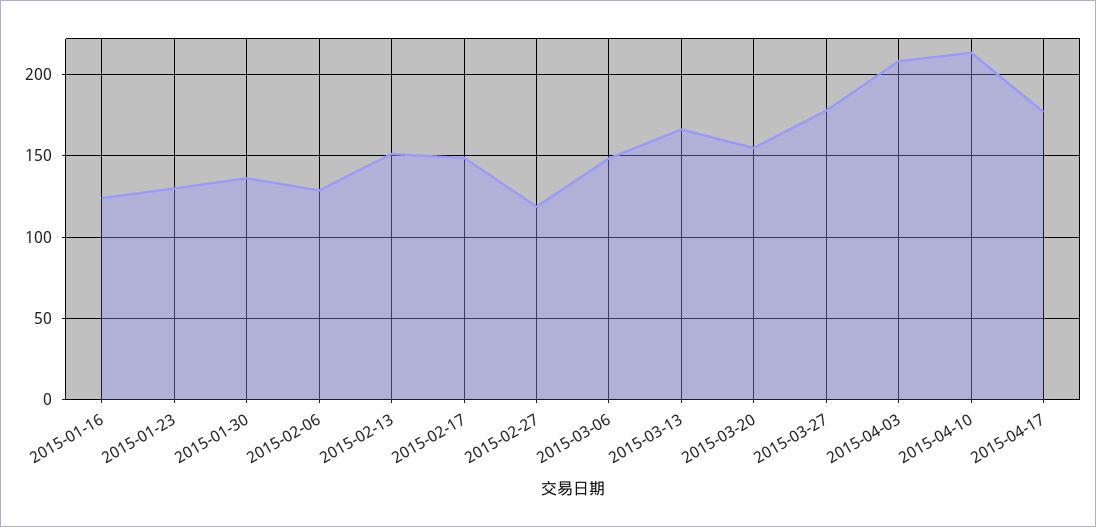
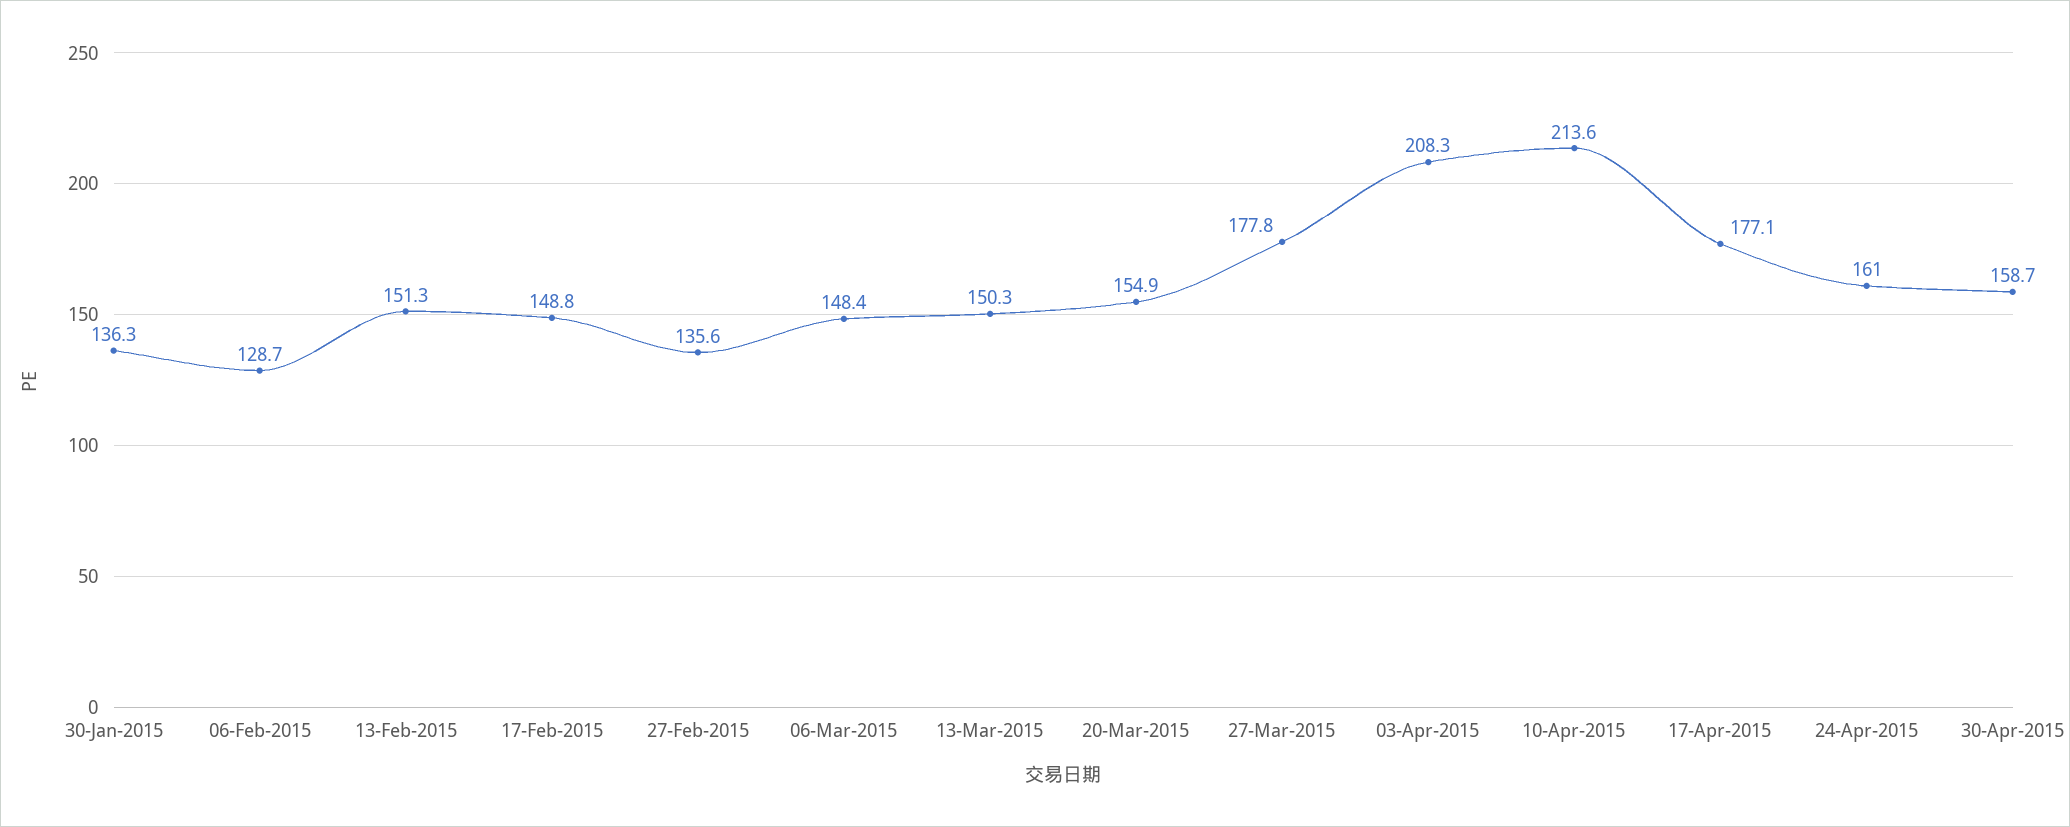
2015-01-16: 125 -> none
2015-01-23: 130 -> none
2015-02-27: 120 -> 135.6
2015-03-13: 165 -> 150.3
24-Apr-2015: none -> 161
30-Apr-2015: none -> 158.7

